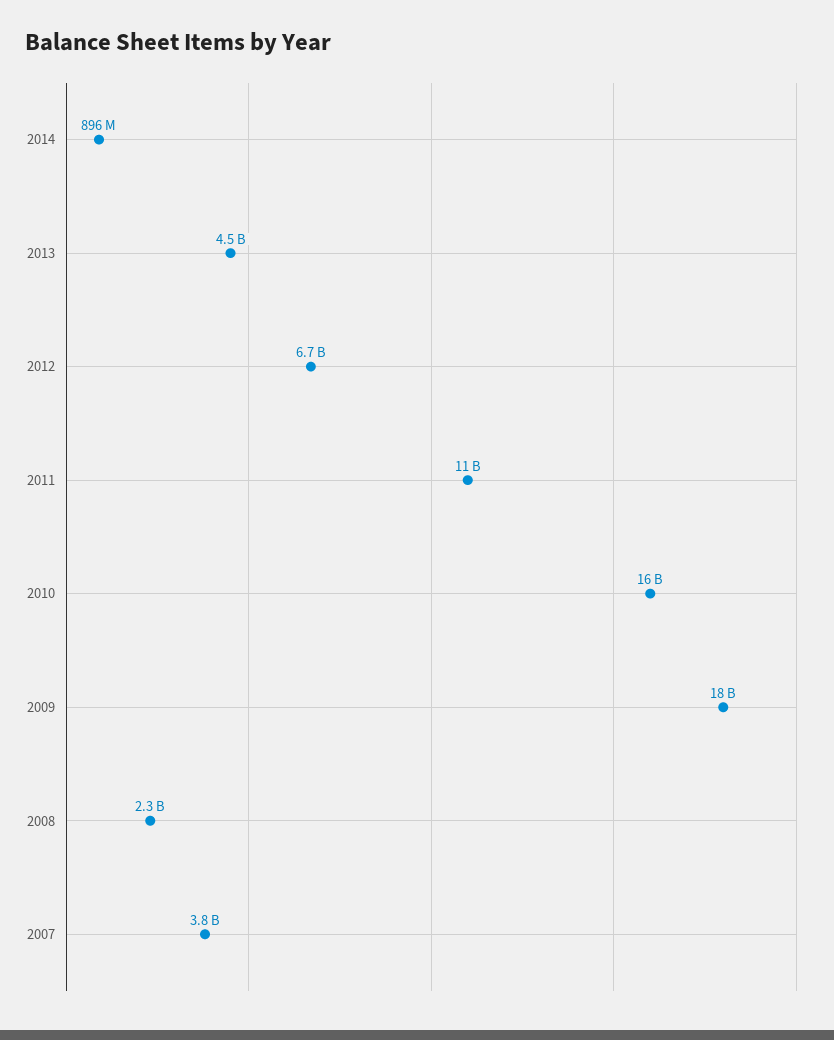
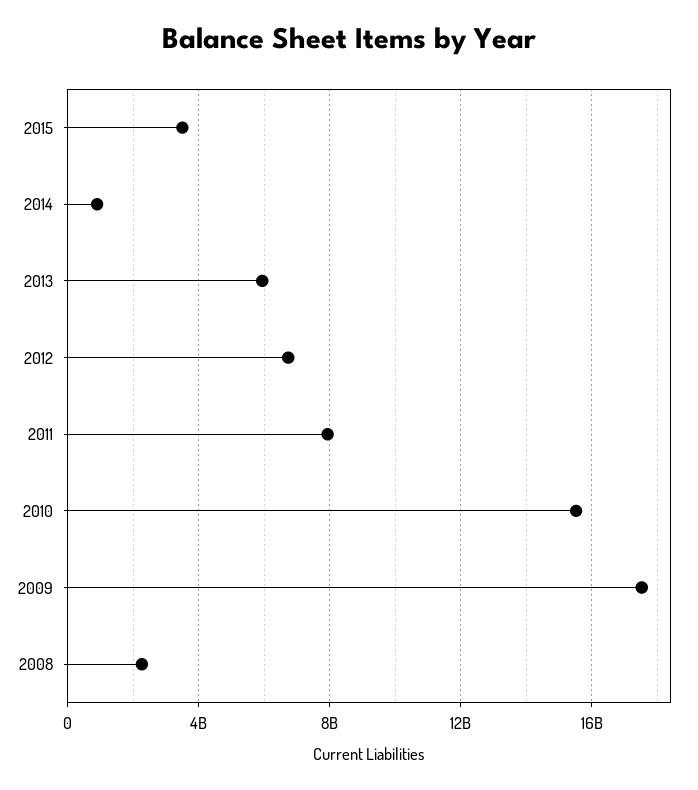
2013: 4500000000 -> 6000000000
2011: 11000000000 -> 8000000000
2007: 3800000000 -> none
2015: none -> 3500000000

